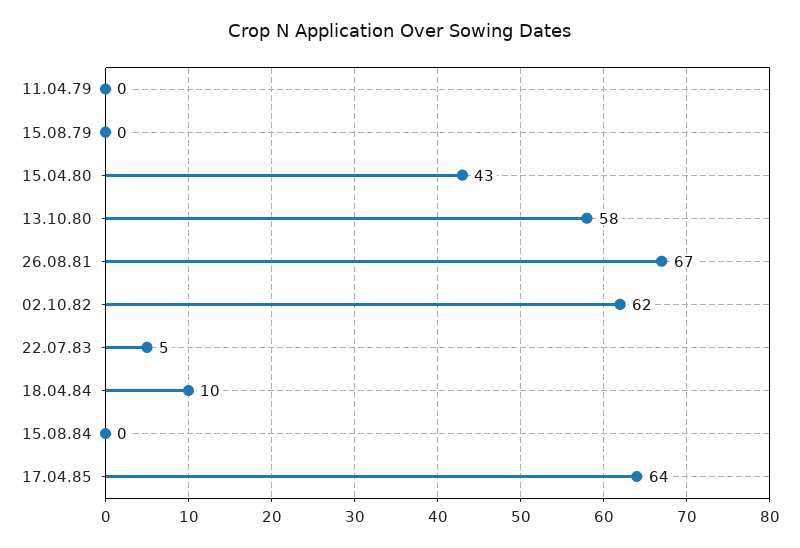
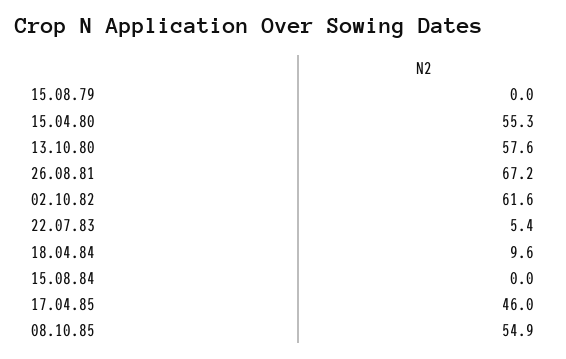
11.04.79: 0 -> none
15.04.80: 43 -> 55.3
17.04.85: 64 -> 46
08.10.85: none -> 54.9

